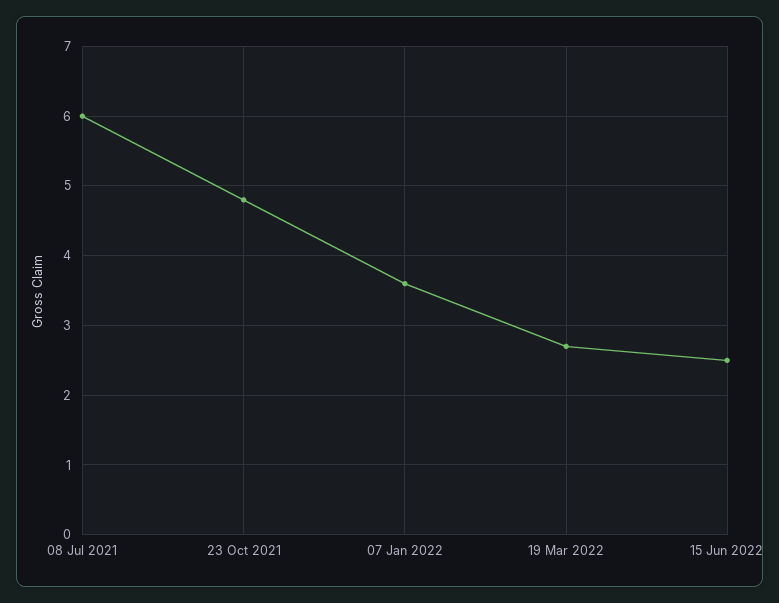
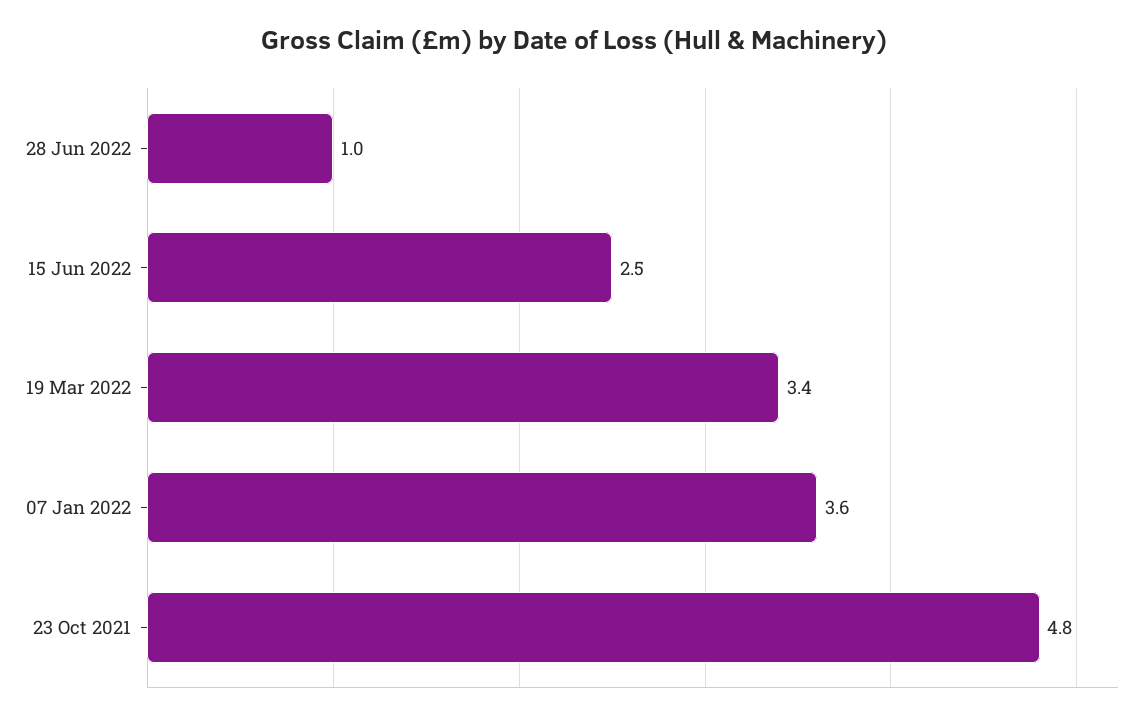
08 Jul 2021: 6 -> none
19 Mar 2022: 2.7 -> 3.4
28 Jun 2022: none -> 1

